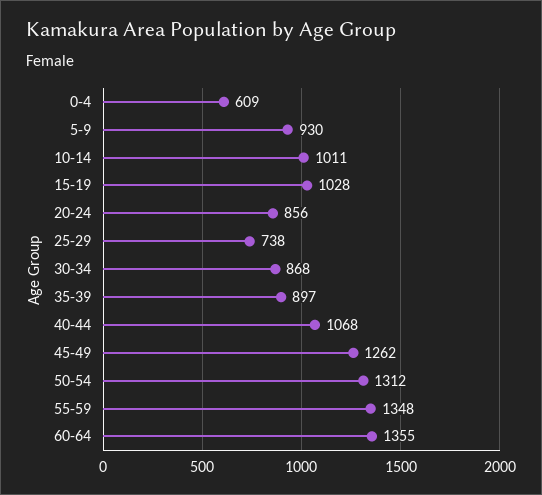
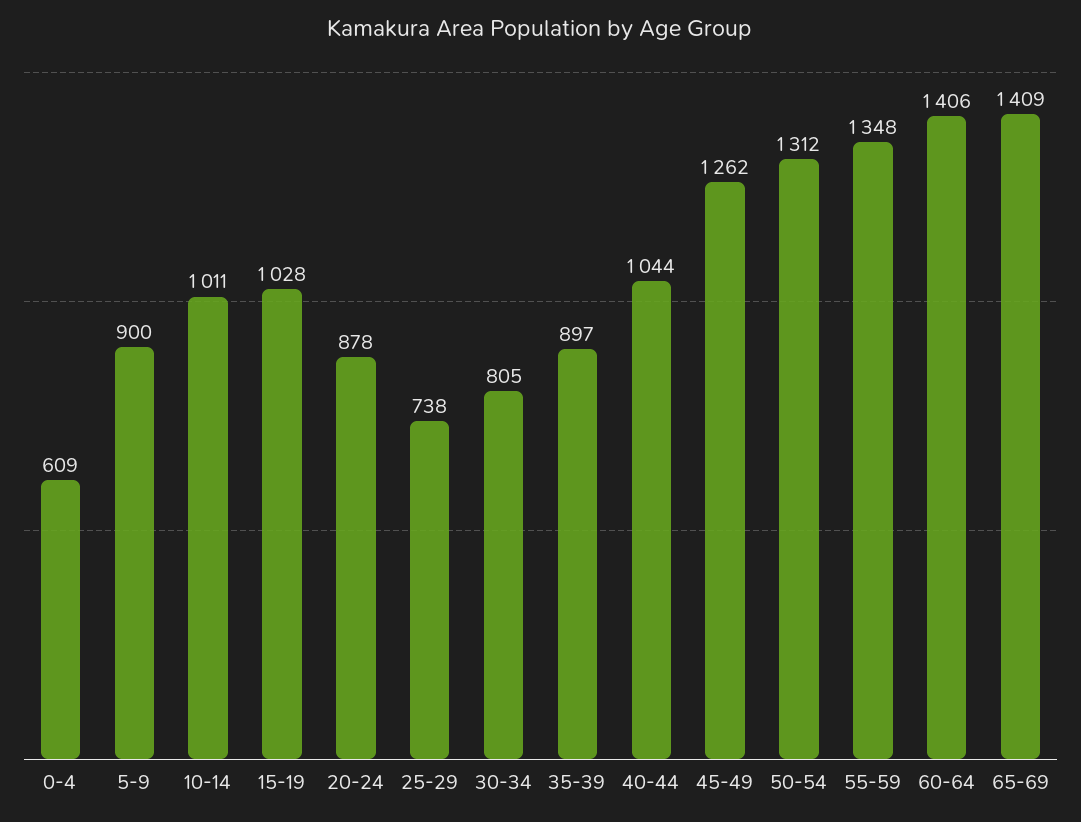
5-9: 930 -> 900
20-24: 856 -> 878
30-34: 868 -> 805
40-44: 1068 -> 1044
60-64: 1355 -> 1406
65-69: none -> 1409

